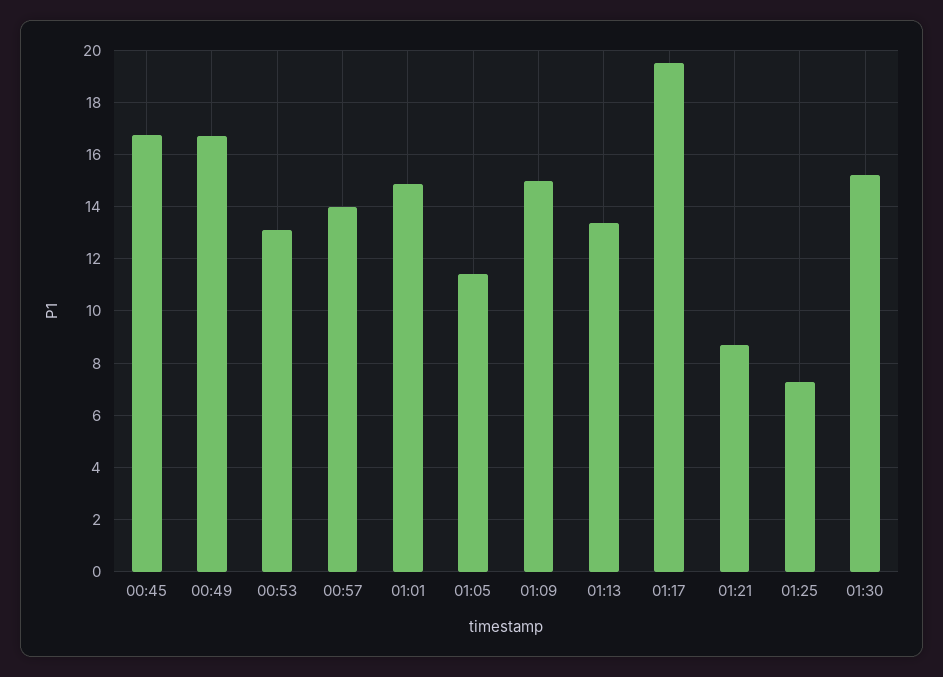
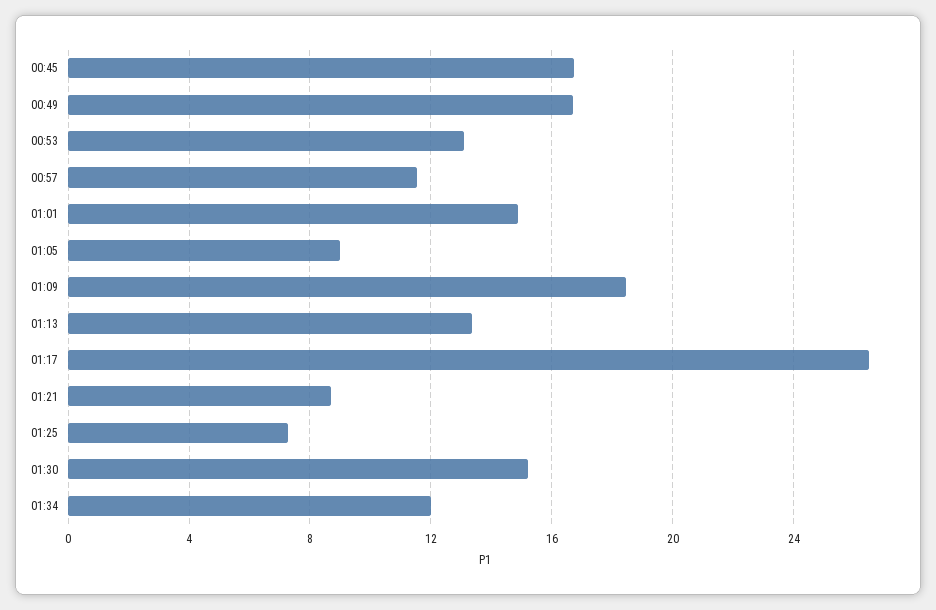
00:57: 14 -> 11.5
01:05: 11.5 -> 9
01:09: 15 -> 18.5
01:17: 19.5 -> 26.5
01:34: none -> 12

